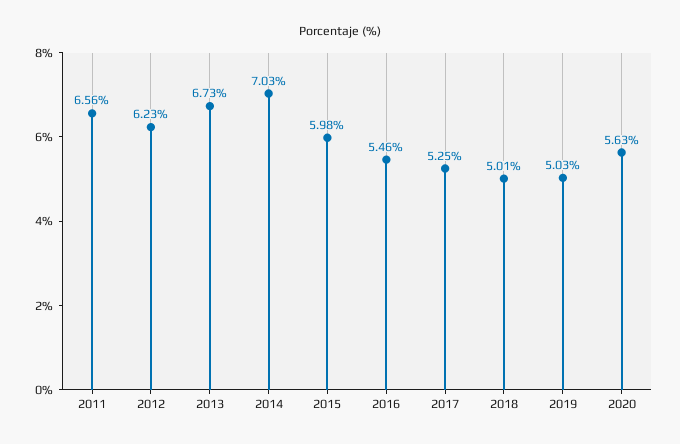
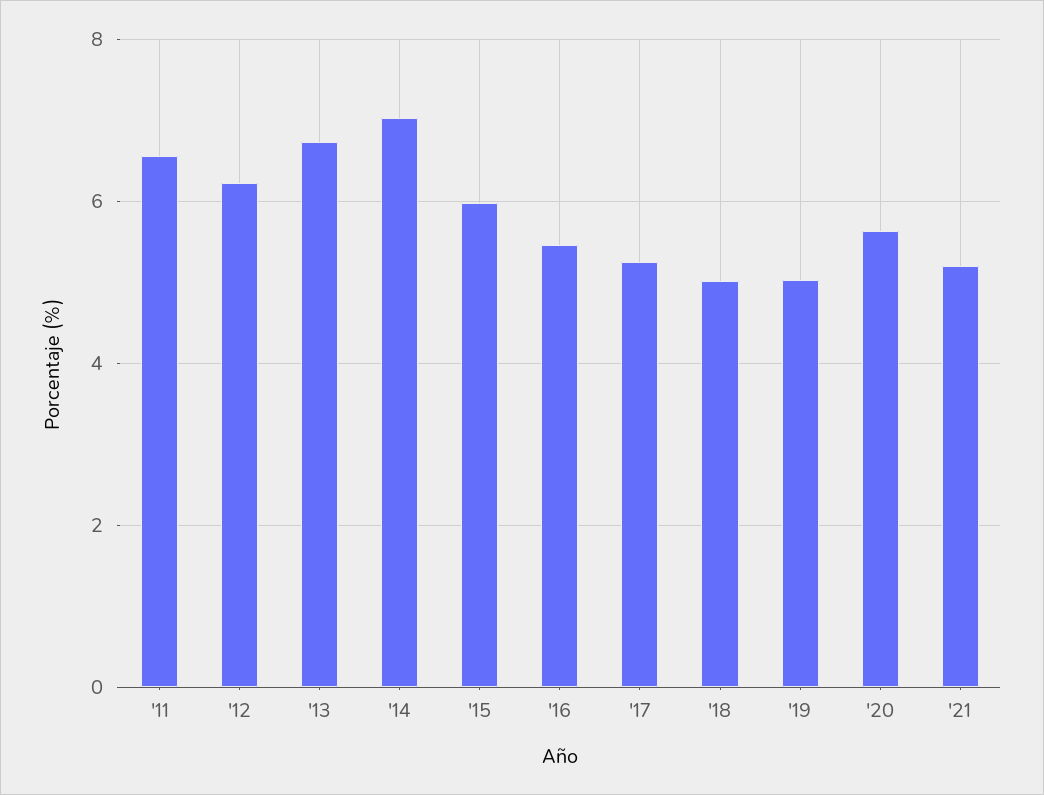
'21: none -> 5.2

